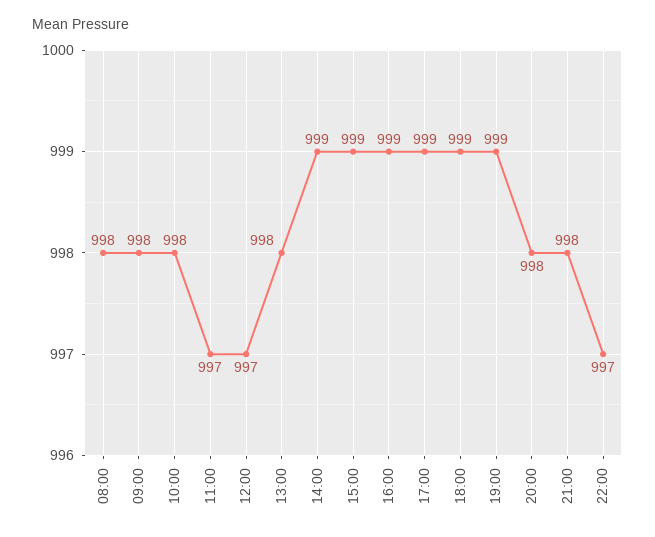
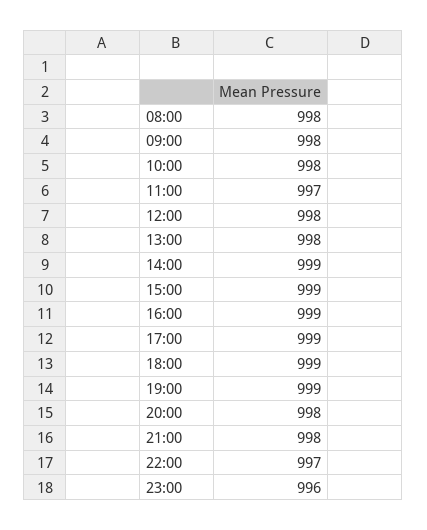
12:00: 997 -> 998
23:00: none -> 996

